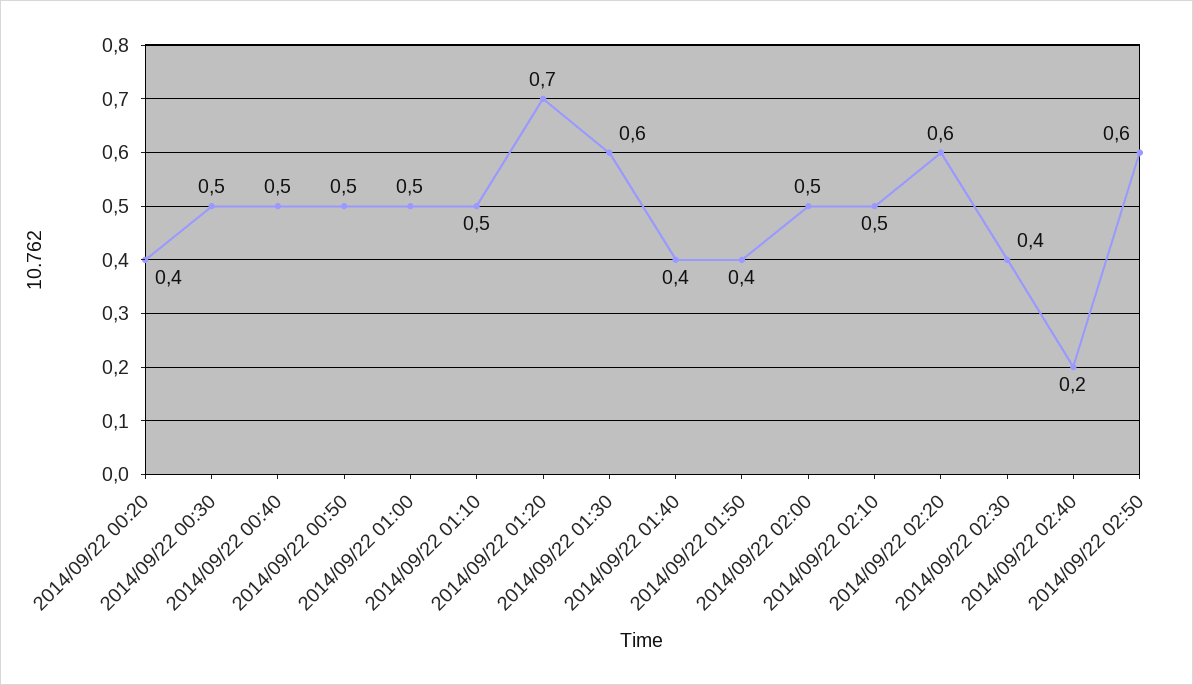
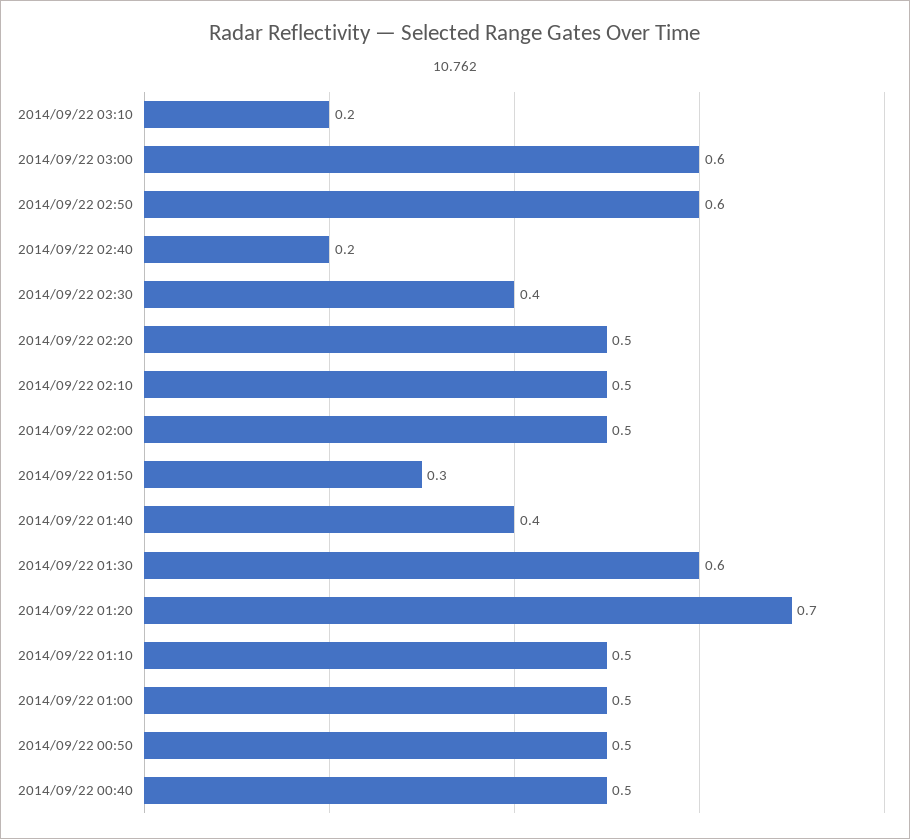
2014/09/22 00:20: 0.4 -> none
2014/09/22 00:30: 0.5 -> none
2014/09/22 01:50: 0.4 -> 0.3
2014/09/22 02:20: 0.6 -> 0.5
2014/09/22 03:10: none -> 0.2
2014/09/22 03:00: none -> 0.6

